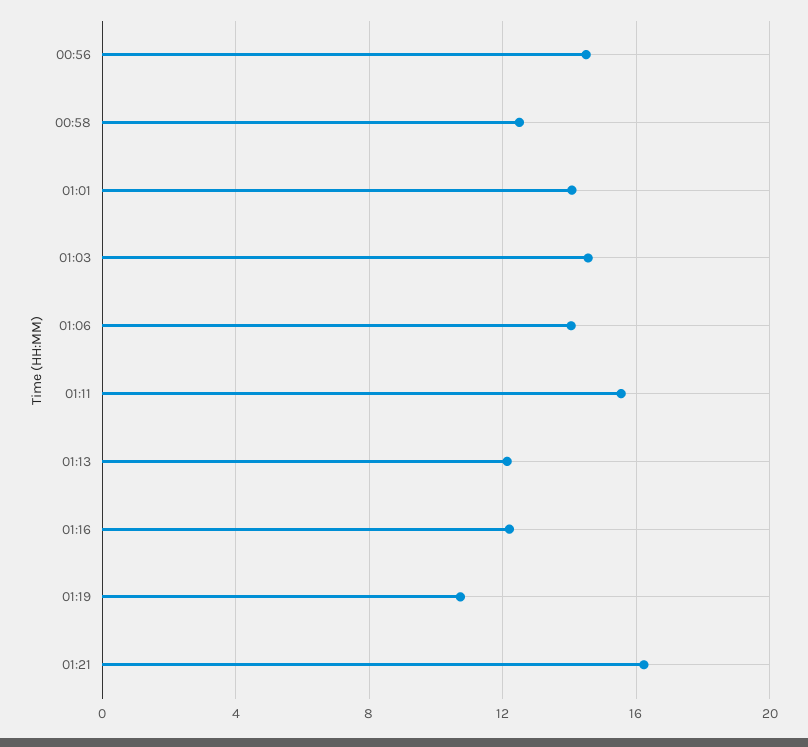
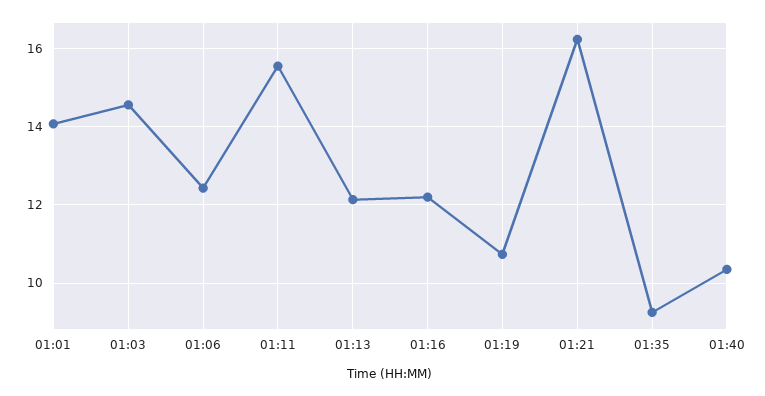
00:56: 14.5 -> none
00:58: 12.5 -> none
01:06: 14 -> 12.4
01:35: none -> 9.2
01:40: none -> 10.4

